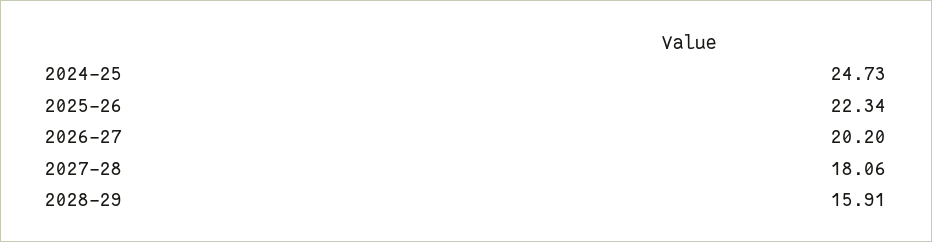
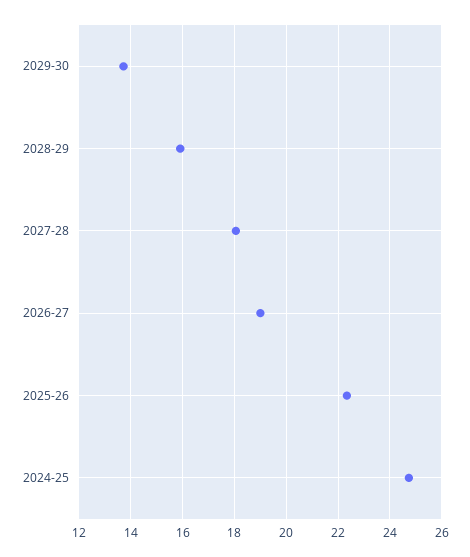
2026-27: 20.2 -> 19
2029-30: none -> 13.75

